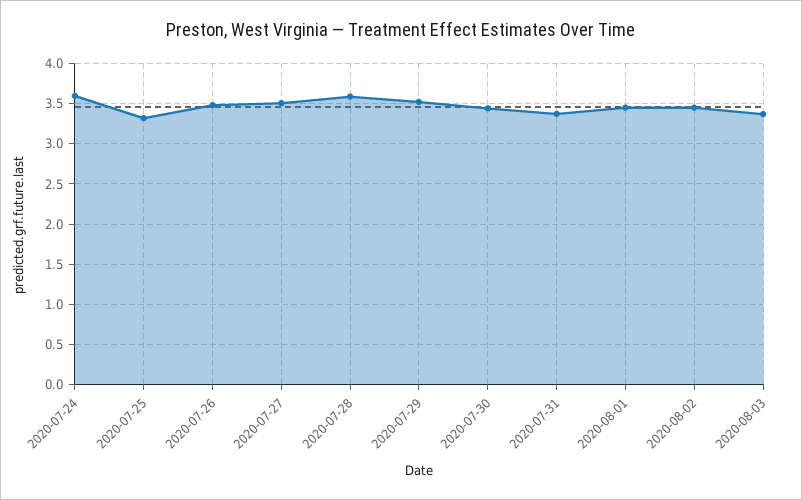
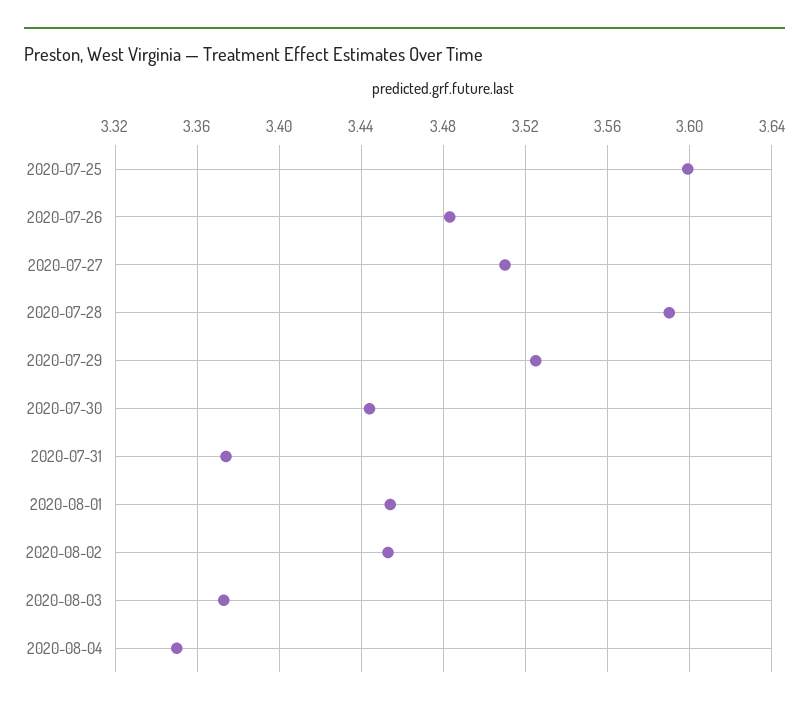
2020-07-24: 3.6 -> none
2020-07-25: 3.3 -> 3.6
2020-08-04: none -> 3.35

